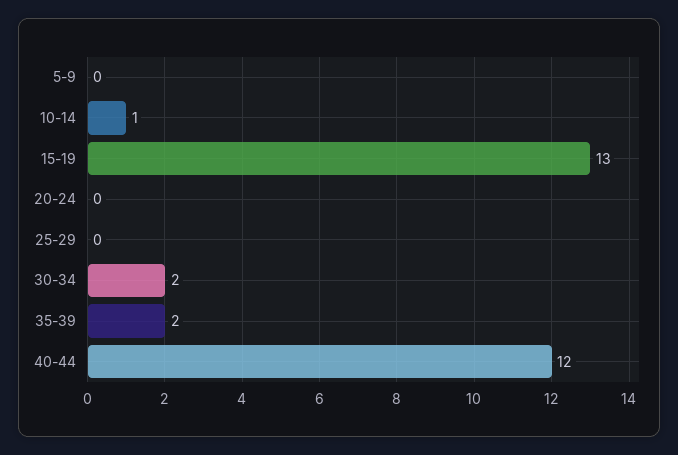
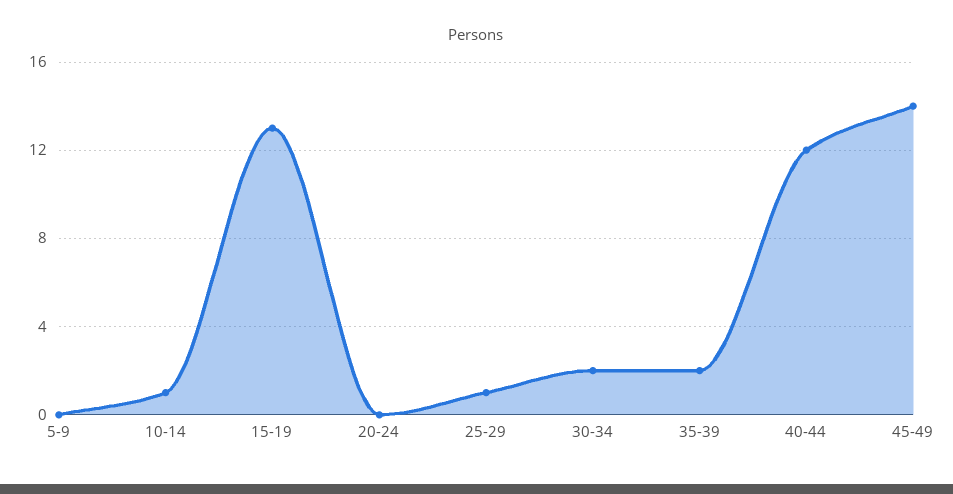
25-29: 0 -> 1
45-49: none -> 14

